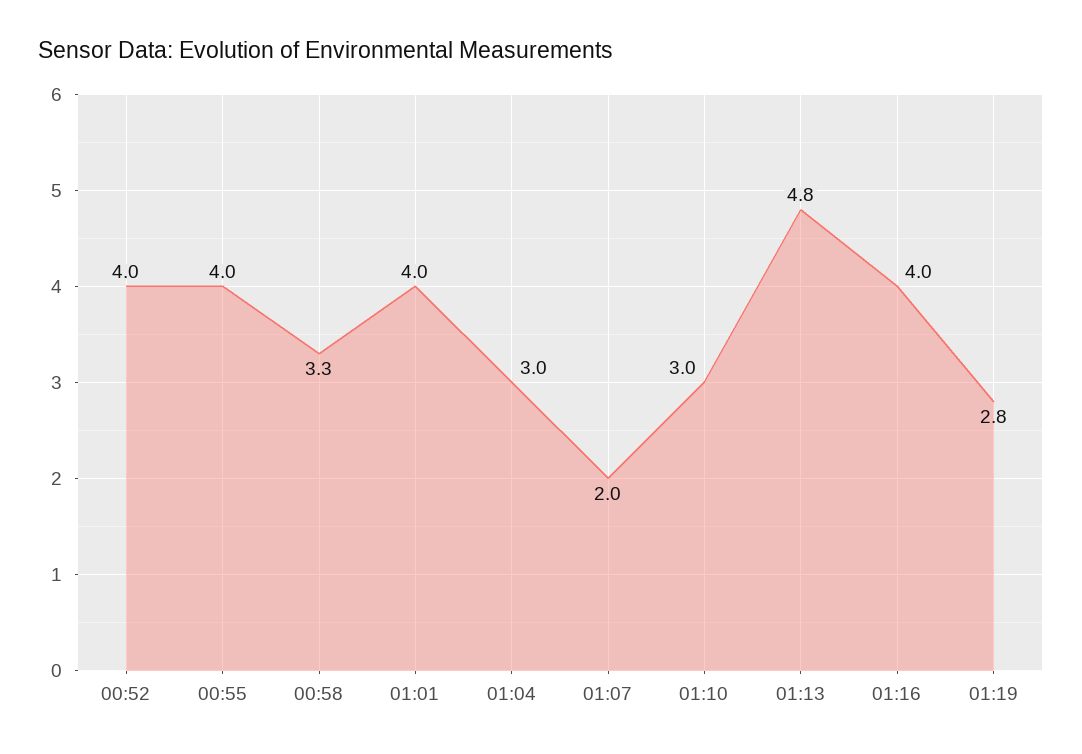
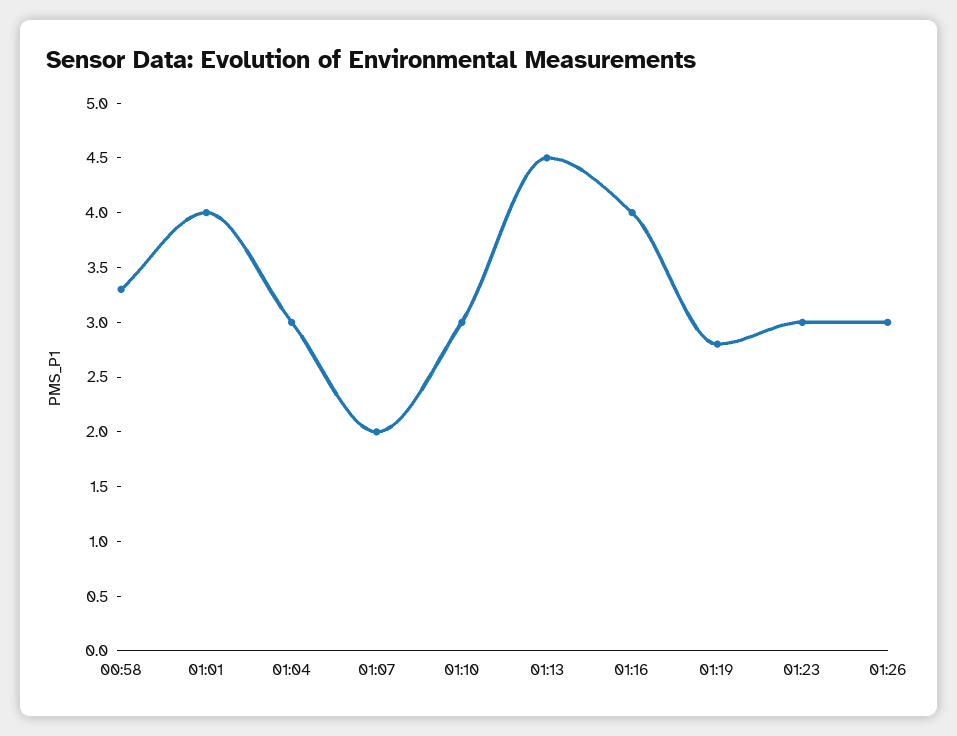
00:52: 4 -> none
00:55: 4 -> none
01:13: 4.8 -> 4.5
01:23: none -> 3
01:26: none -> 3

